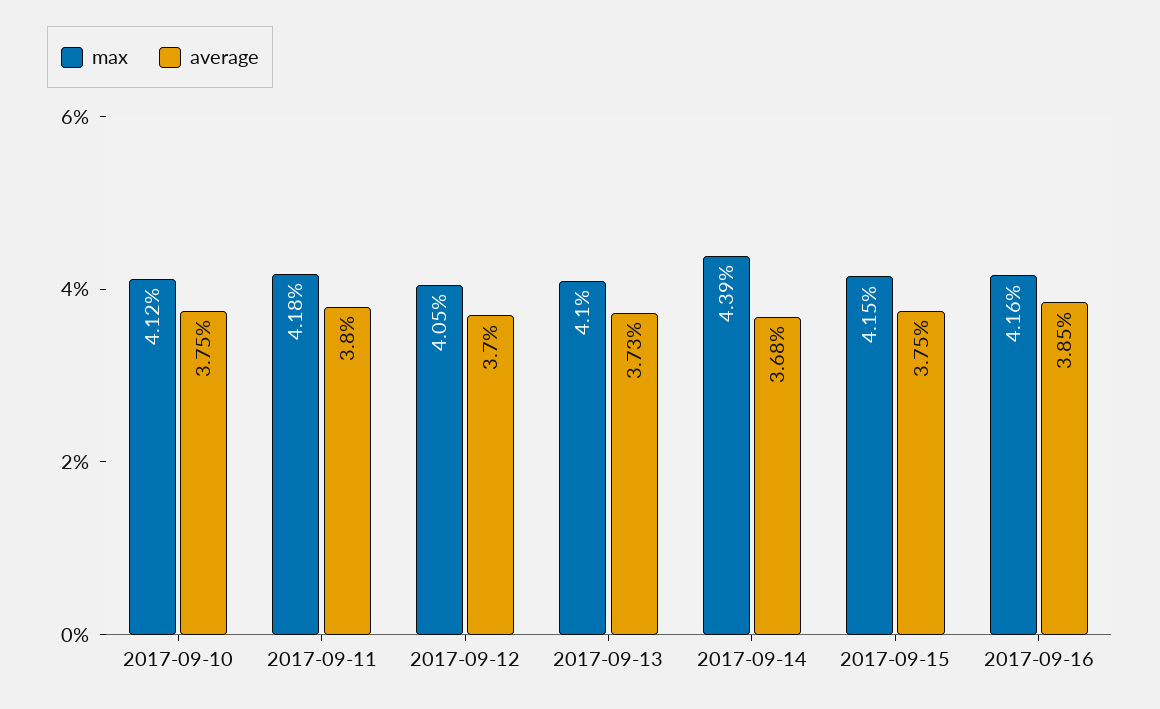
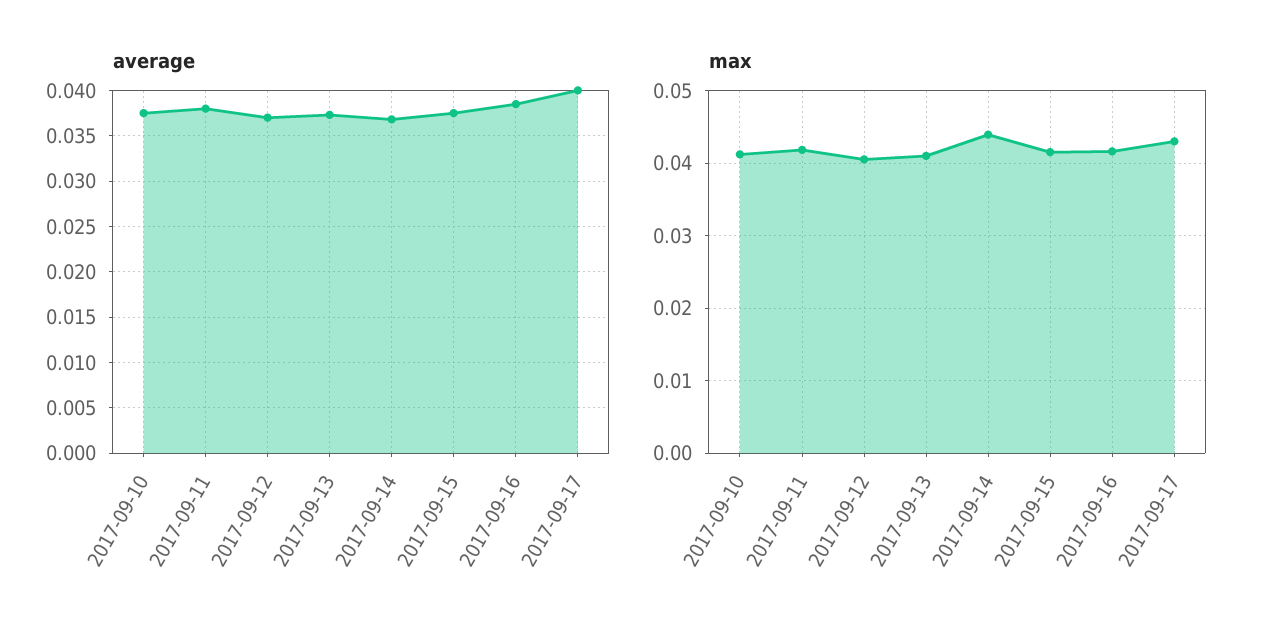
average, 2017-09-17: none -> 0.04
max, 2017-09-17: none -> 0.043

